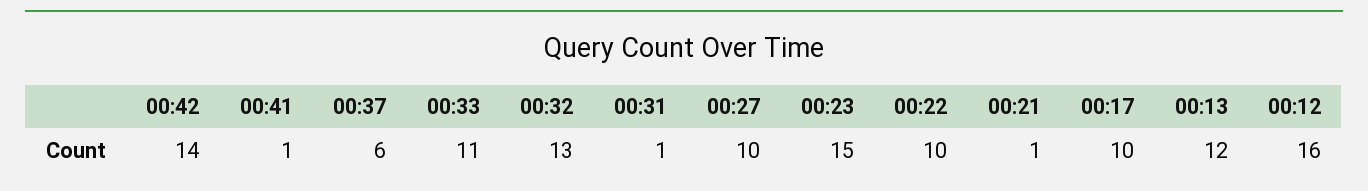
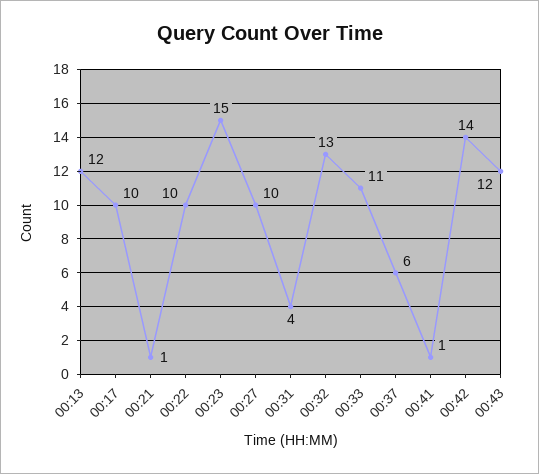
00:31: 1 -> 4
00:12: 16 -> none
00:43: none -> 12

